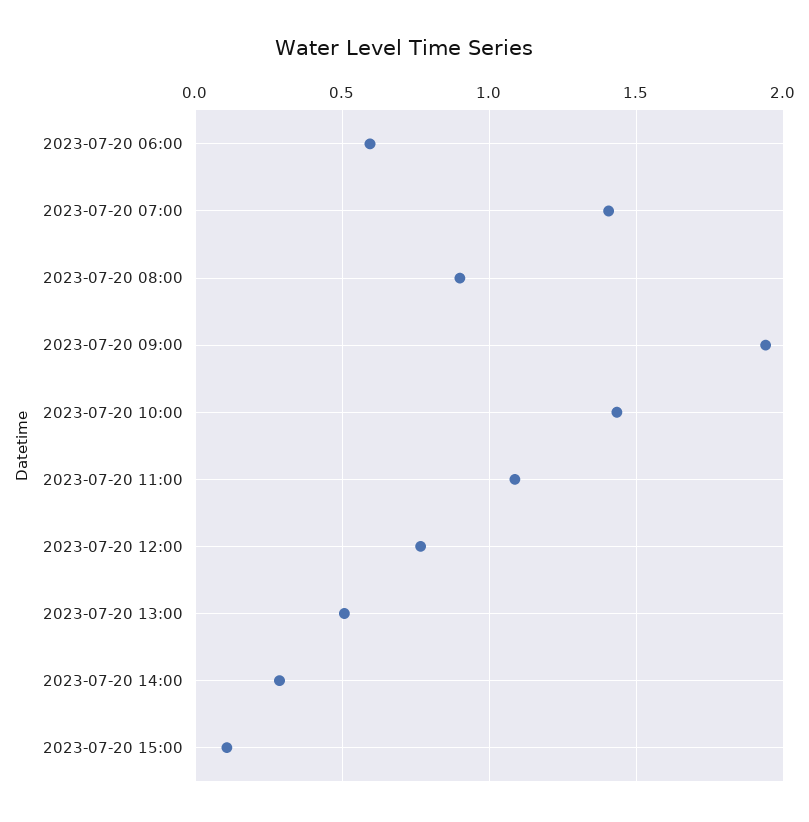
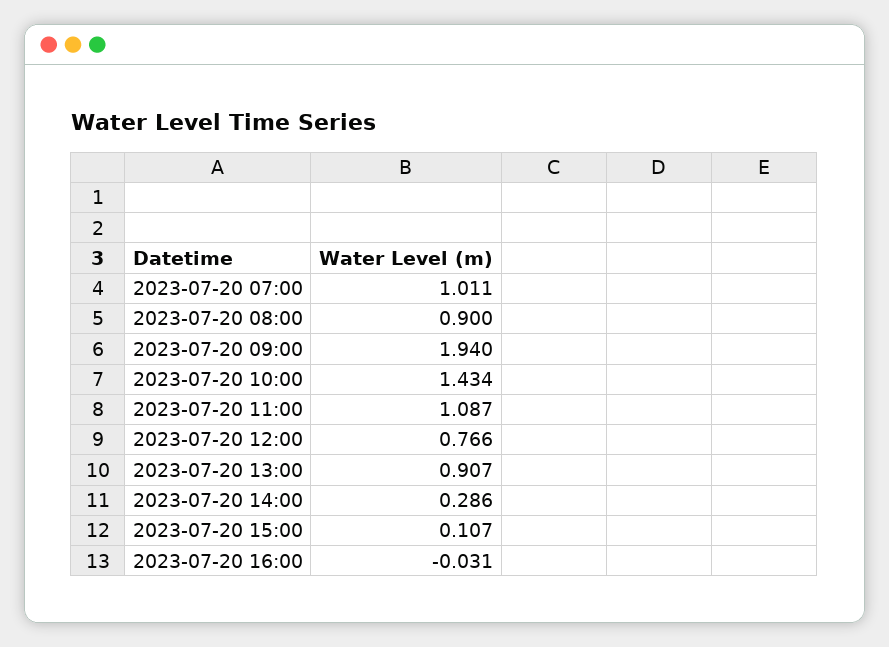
2023-07-20 06:00: 0.6 -> none
2023-07-20 07:00: 1.4 -> 1.011
2023-07-20 13:00: 0.5 -> 0.907
2023-07-20 16:00: none -> -0.031

